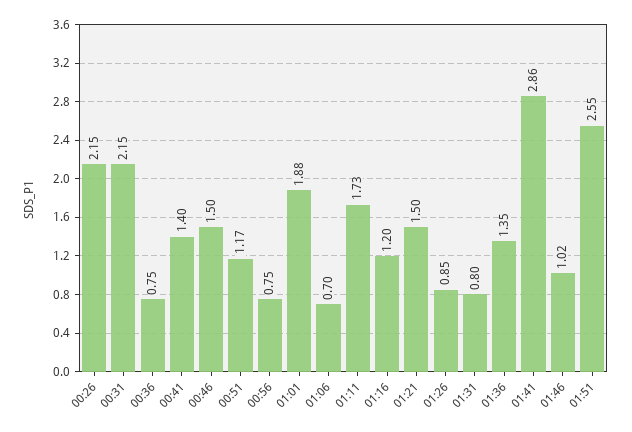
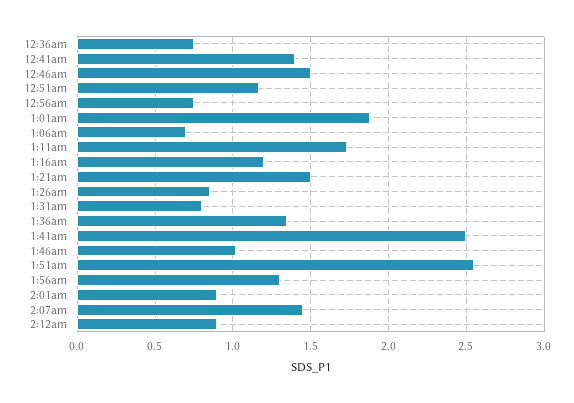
00:26: 2.15 -> none
00:31: 2.15 -> none
01:41: 2.86 -> 2.5
1:56am: none -> 1.3
2:01am: none -> 0.9
2:07am: none -> 1.45
2:12am: none -> 0.9

